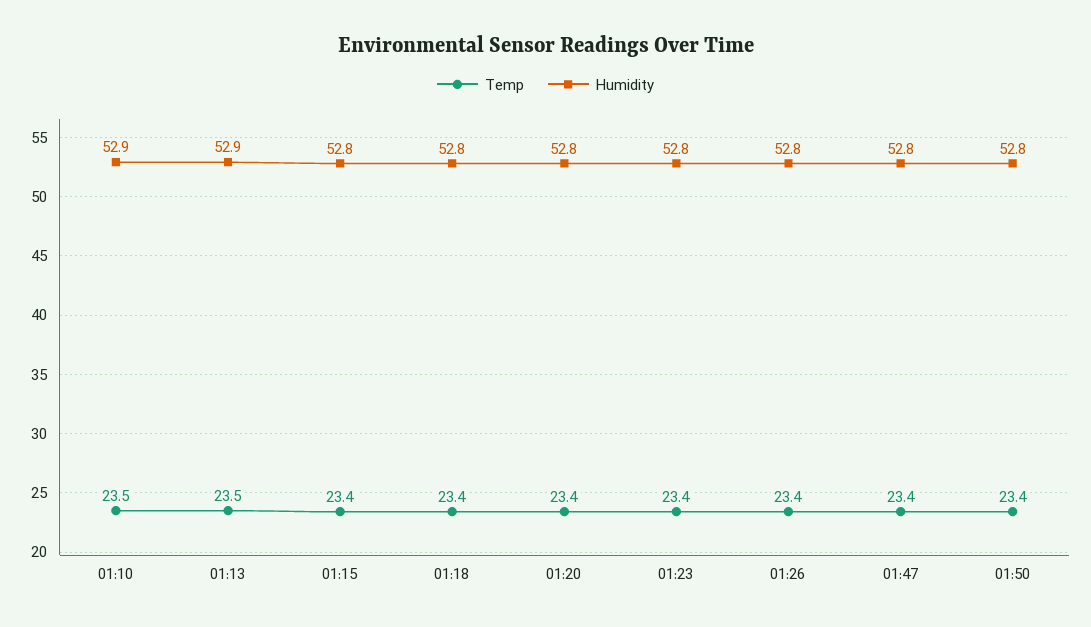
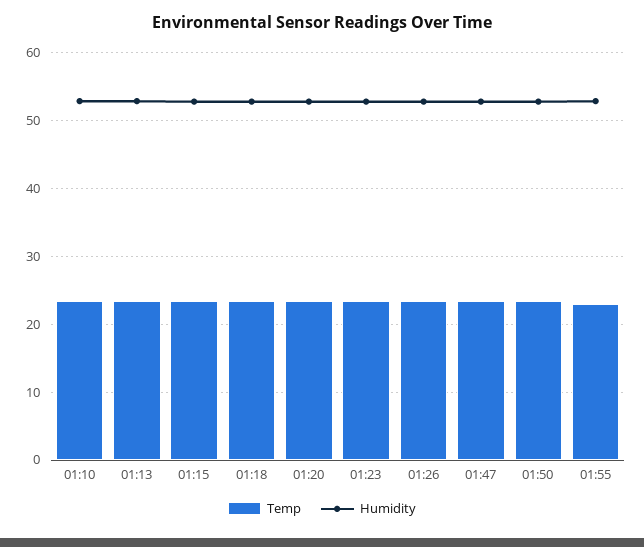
Temp, 01:55: none -> 23
Humidity, 01:55: none -> 53

